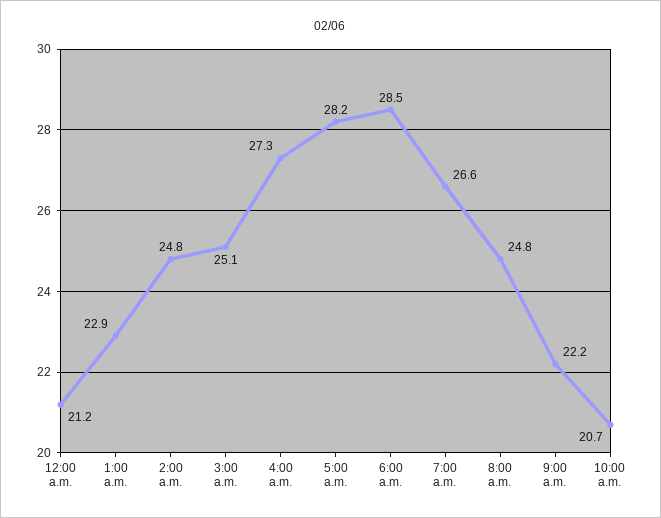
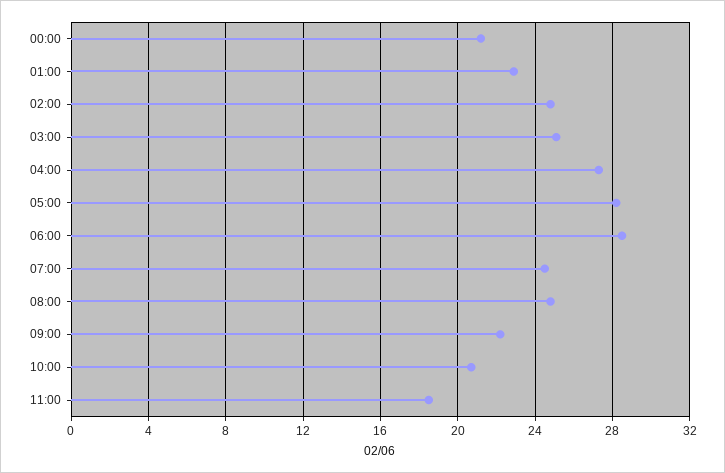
7:00 a.m.: 26.6 -> 24.5
11:00: none -> 18.5

